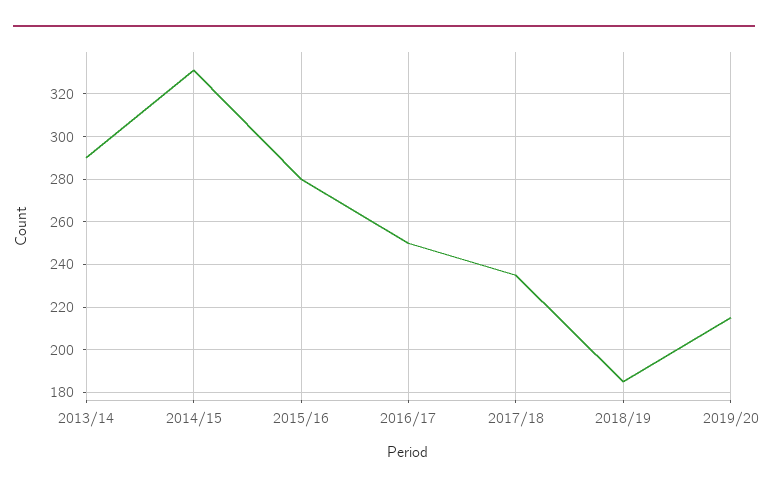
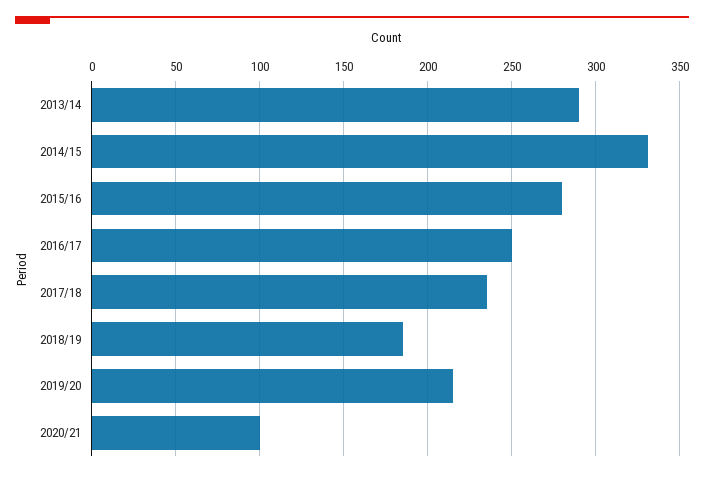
2020/21: none -> 100

